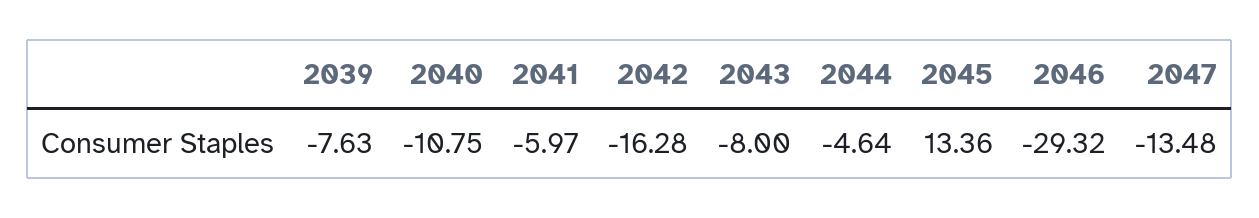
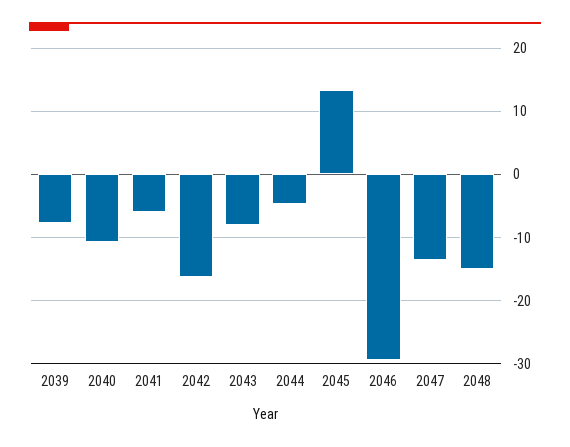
2048: none -> -15

